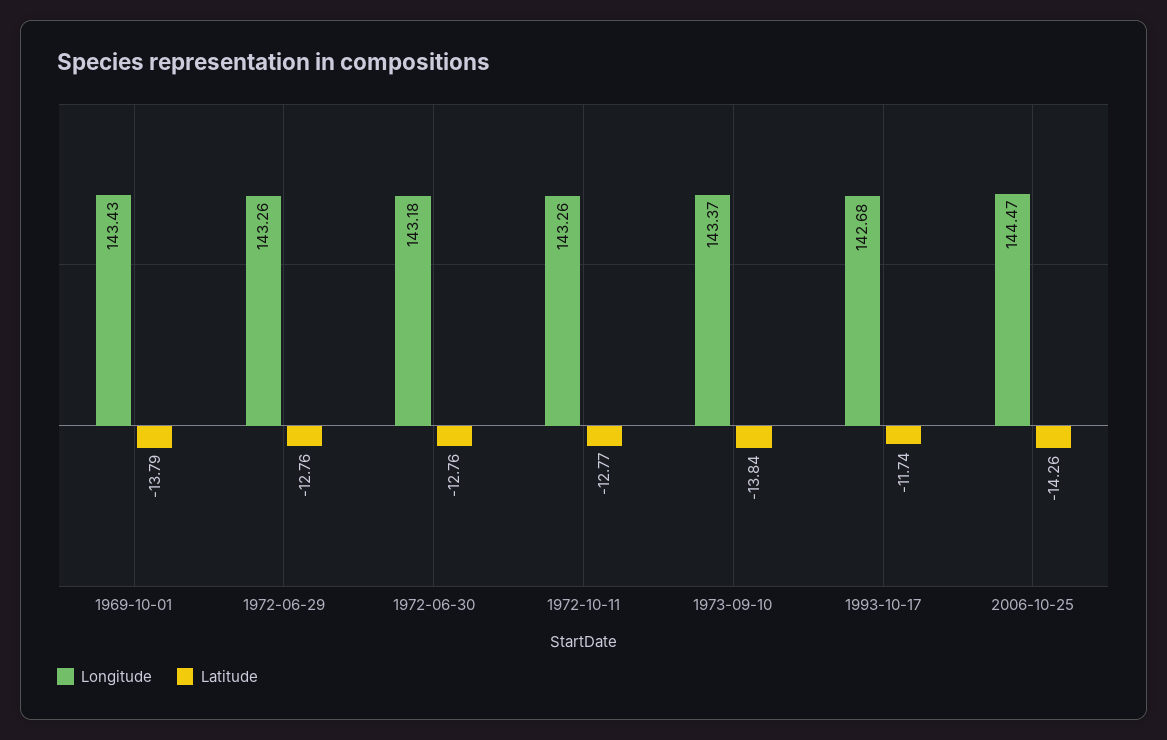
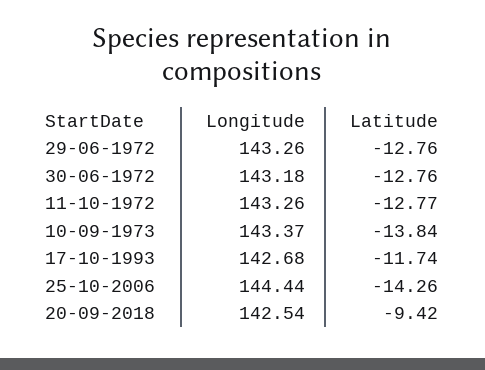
Longitude, 1969-10-01: 143.43 -> none
Latitude, 1969-10-01: -13.79 -> none
Longitude, 2006-10-25: 144.47 -> 144.44
Longitude, 20-09-2018: none -> 142.54
Latitude, 20-09-2018: none -> -9.42

